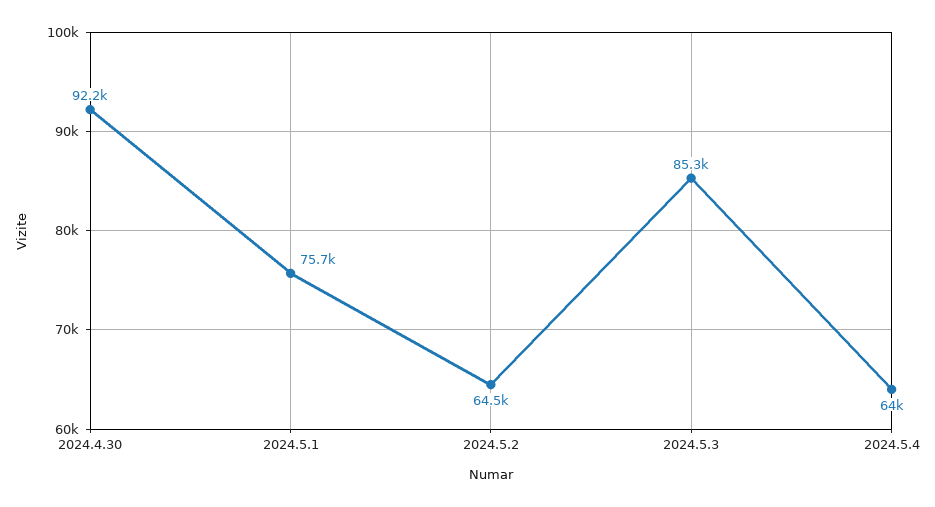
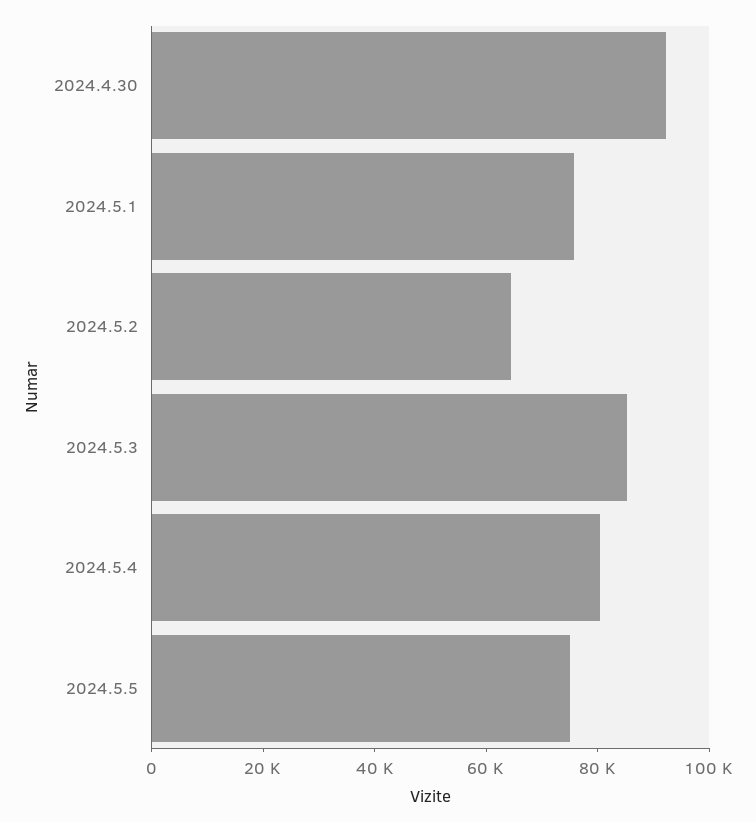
2024.5.4: 64000 -> 80000
2024.5.5: none -> 75000

